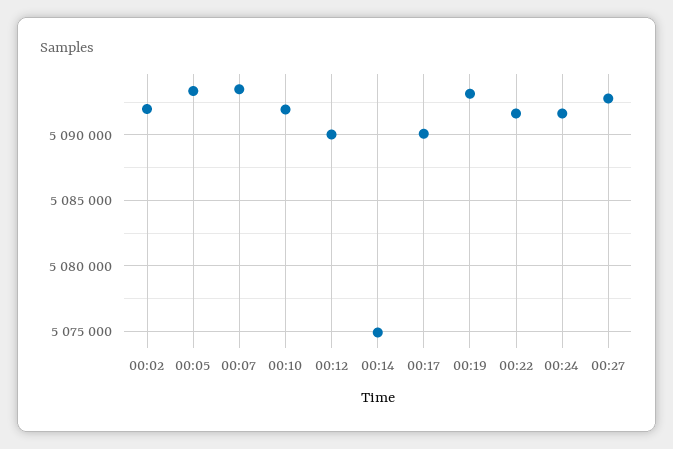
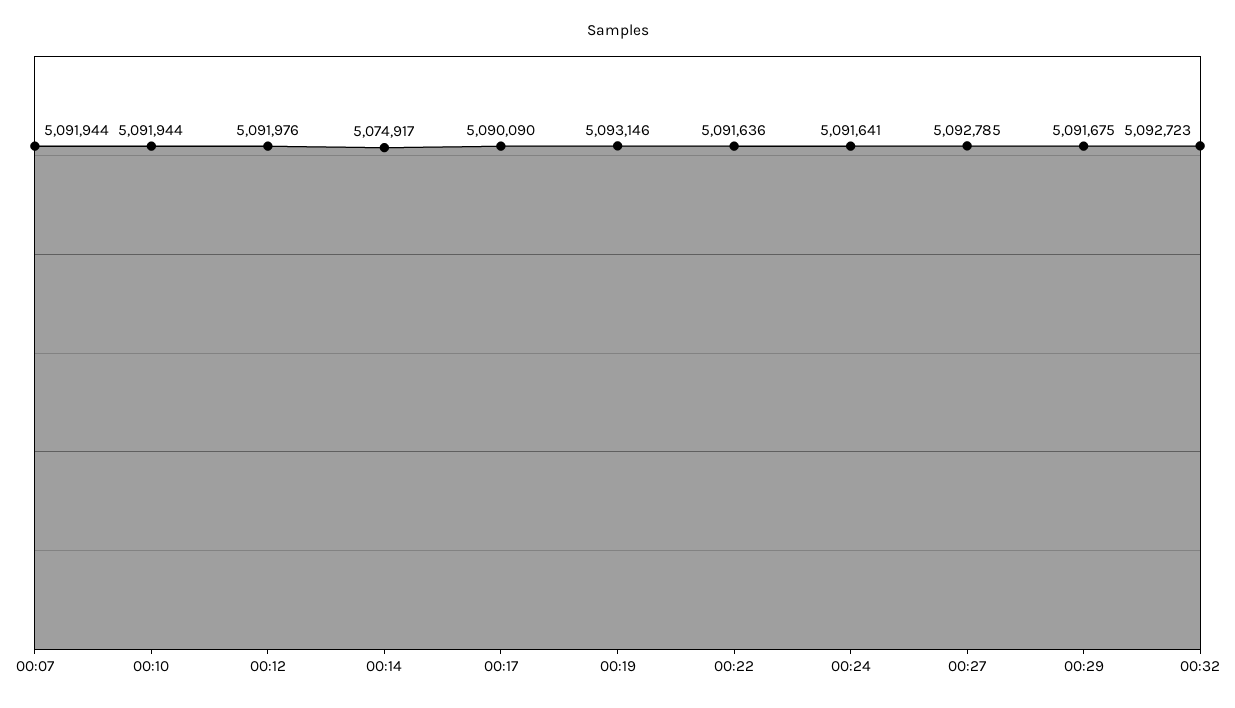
00:02: 5092000 -> none
00:05: 5093500 -> none
00:07: 5093500 -> 5091944
00:12: 5090000 -> 5091976
00:29: none -> 5091675
00:32: none -> 5092723

